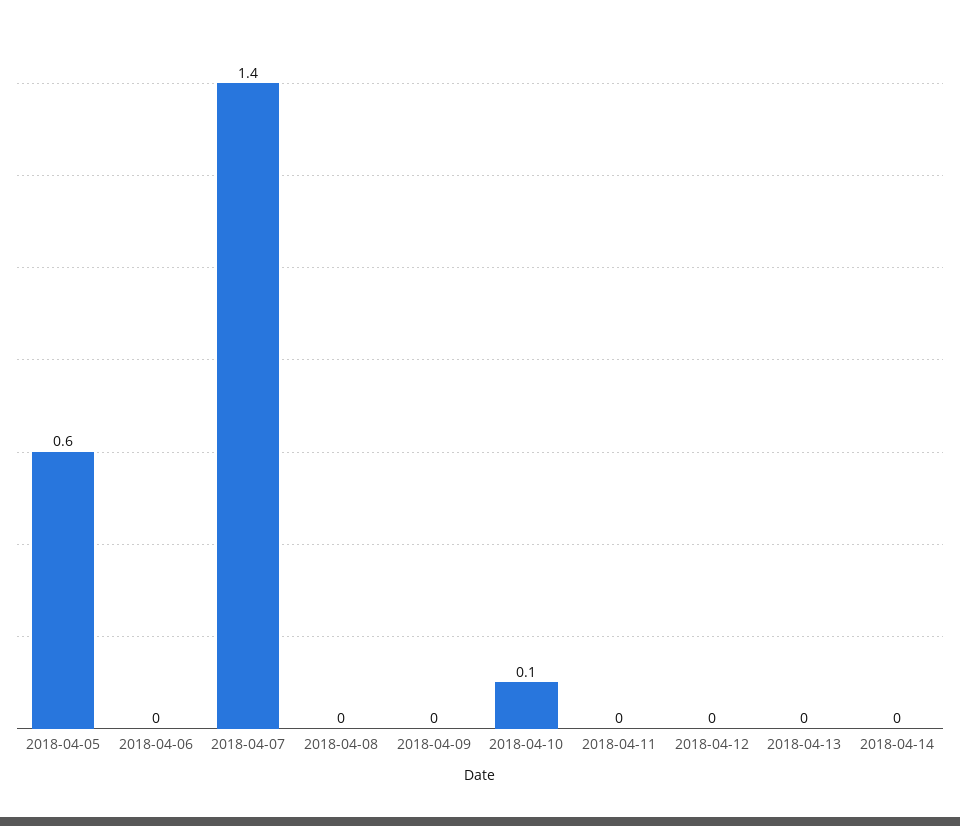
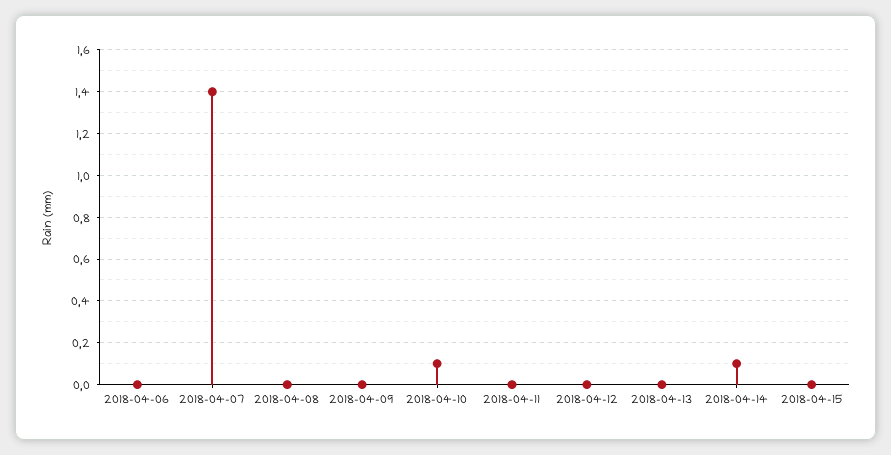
2018-04-05: 0.6 -> none
2018-04-14: 0 -> 0.1
2018-04-15: none -> 0

